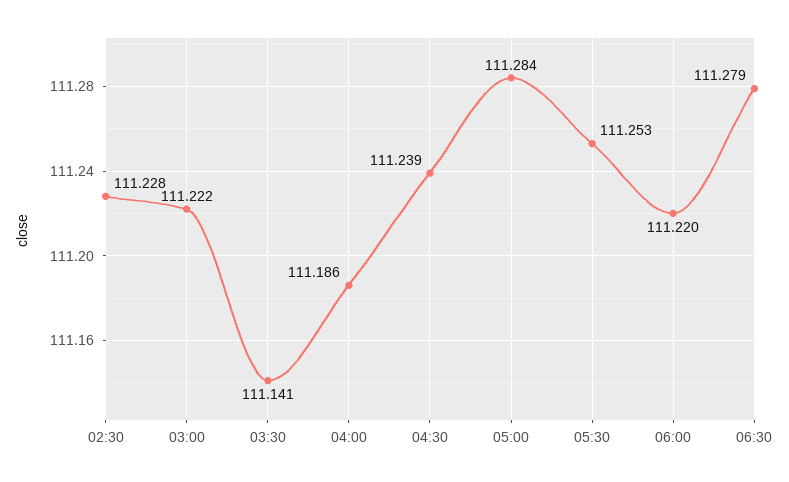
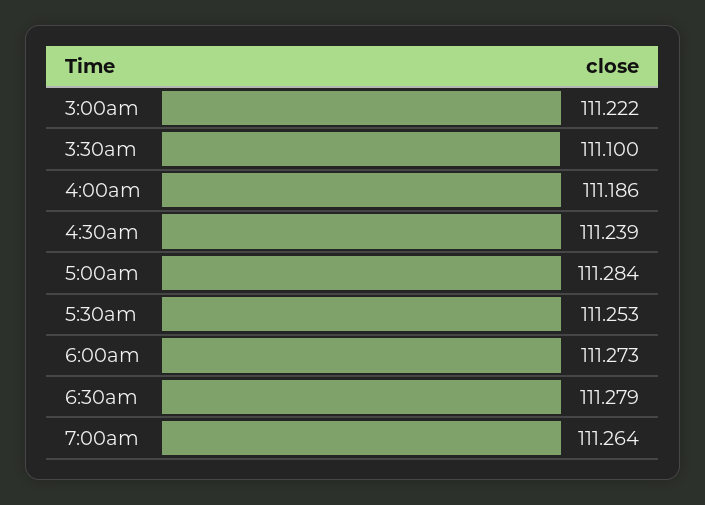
02:30: 111.228 -> none
03:30: 111.141 -> 111.1
06:00: 111.22 -> 111.273
7:00am: none -> 111.264

